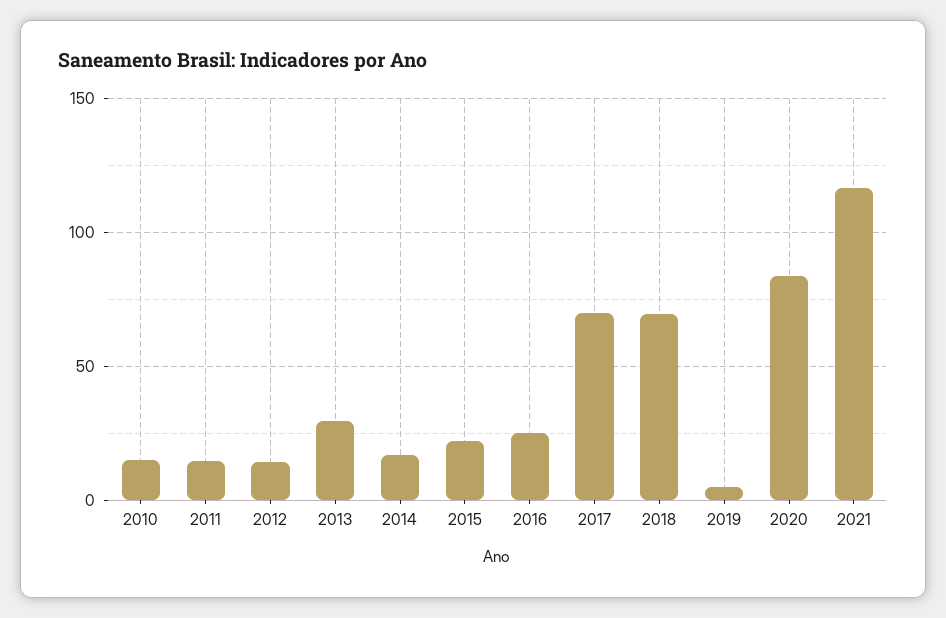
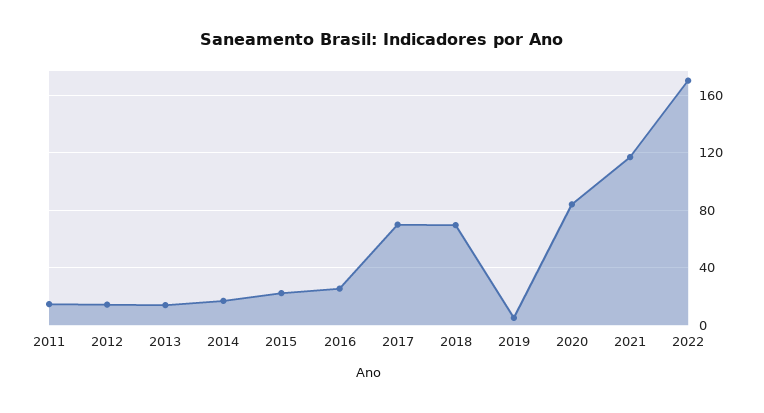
2010: 15 -> none
2013: 30 -> 15
2022: none -> 170

